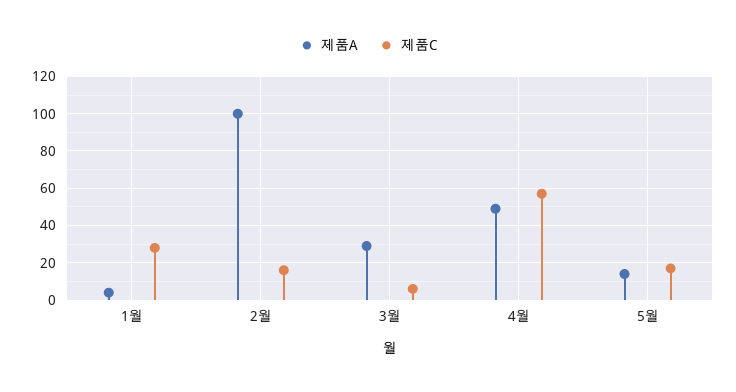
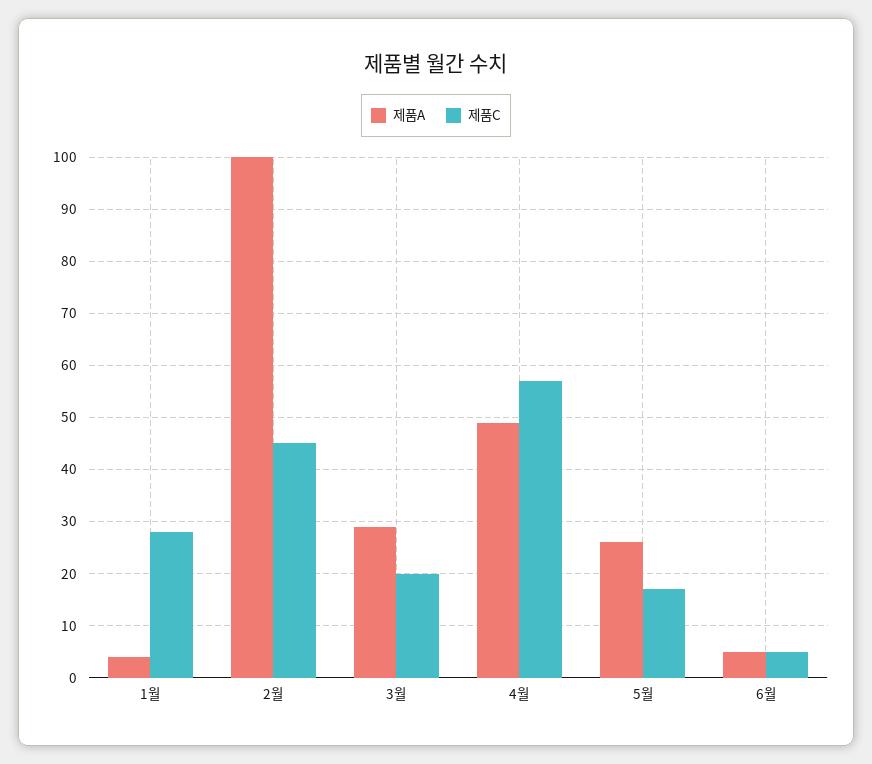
제품C, 2월: 15 -> 45
제품C, 3월: 5 -> 20
제품A, 5월: 15 -> 25
제품A, 6월: none -> 5
제품C, 6월: none -> 5

